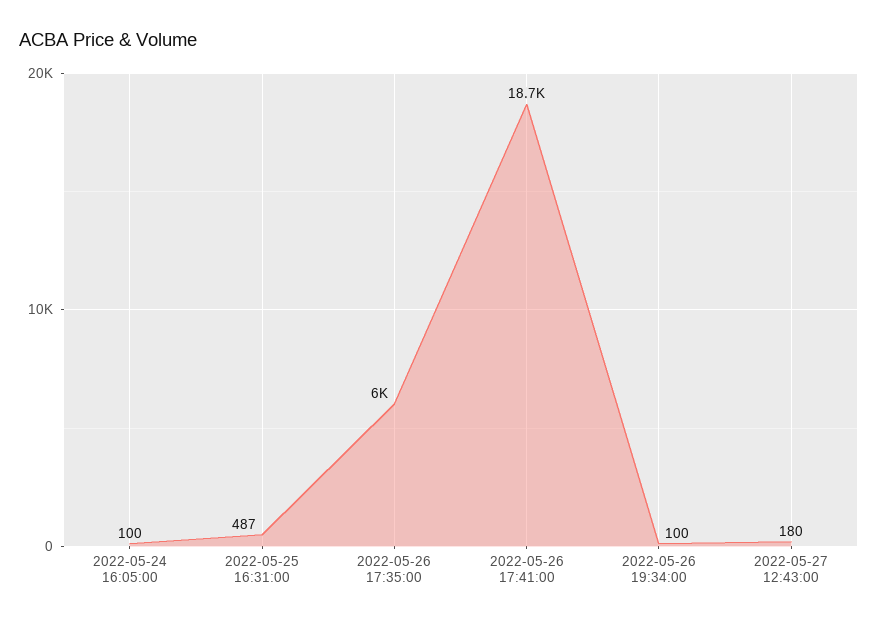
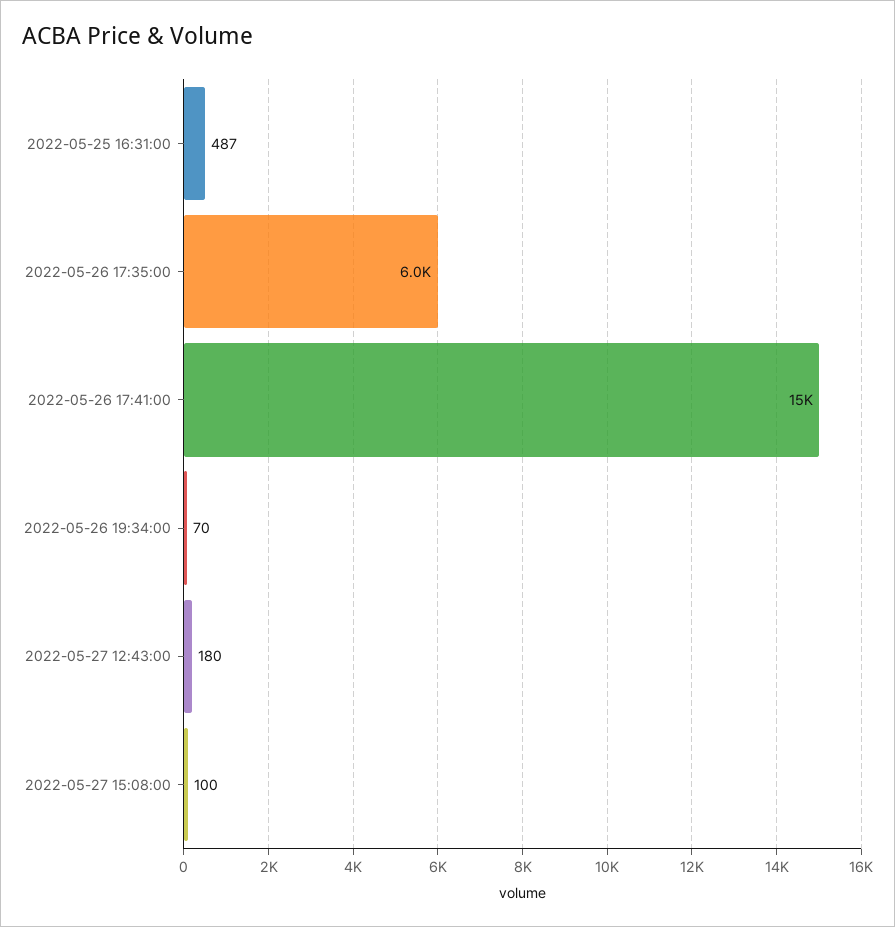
2022-05-24 16:05:00: 100 -> none
2022-05-26 17:41:00: 18700 -> 15000
2022-05-26 19:34:00: 100 -> 70
2022-05-27 15:08:00: none -> 100

